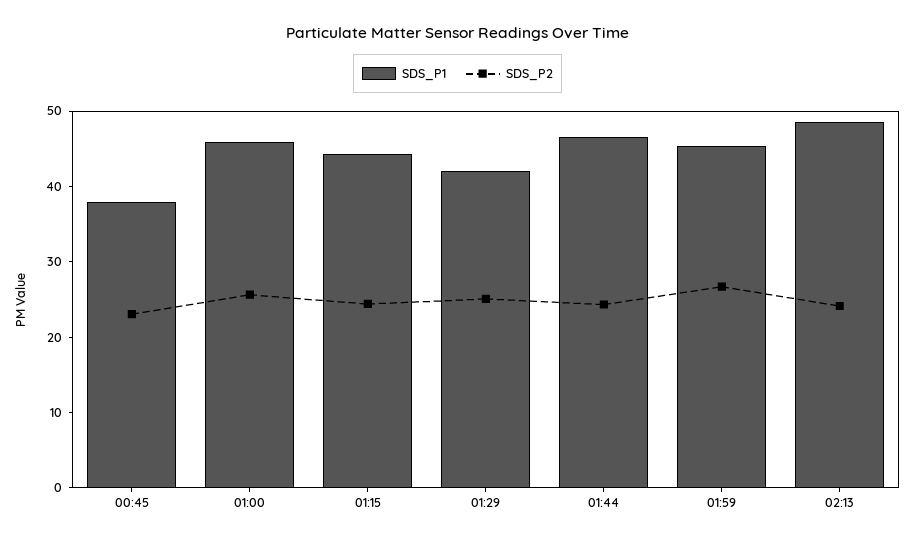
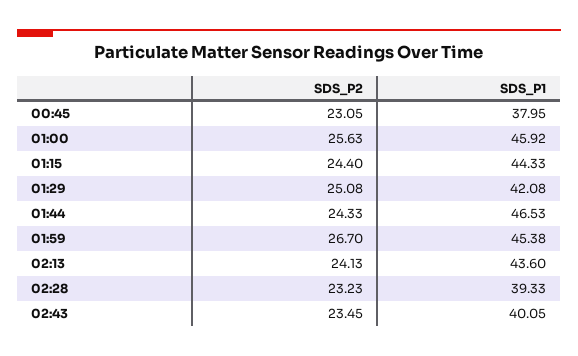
SDS_P1, 02:13: 48 -> 43.6
SDS_P2, 02:28: none -> 23.23
SDS_P1, 02:28: none -> 39.33
SDS_P2, 02:43: none -> 23.45
SDS_P1, 02:43: none -> 40.05

